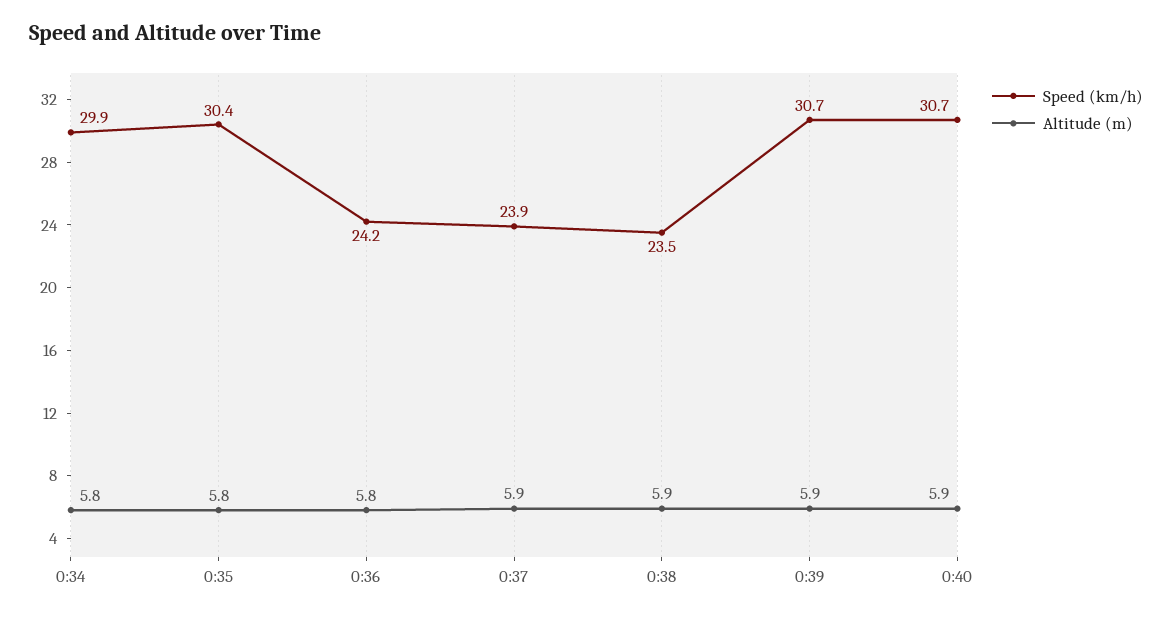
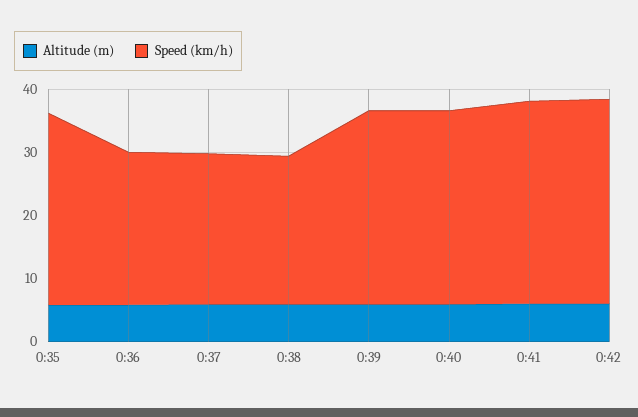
Speed (km/h), 0:34: 29.9 -> none
Altitude (m), 0:34: 5.8 -> none
Altitude (m), 0:41: none -> 6
Speed (km/h), 0:41: none -> 32
Altitude (m), 0:42: none -> 6
Speed (km/h), 0:42: none -> 32

